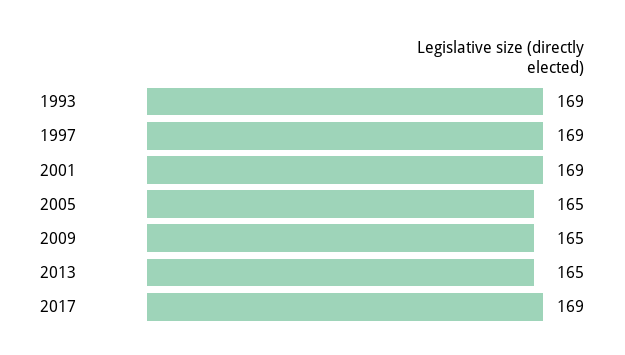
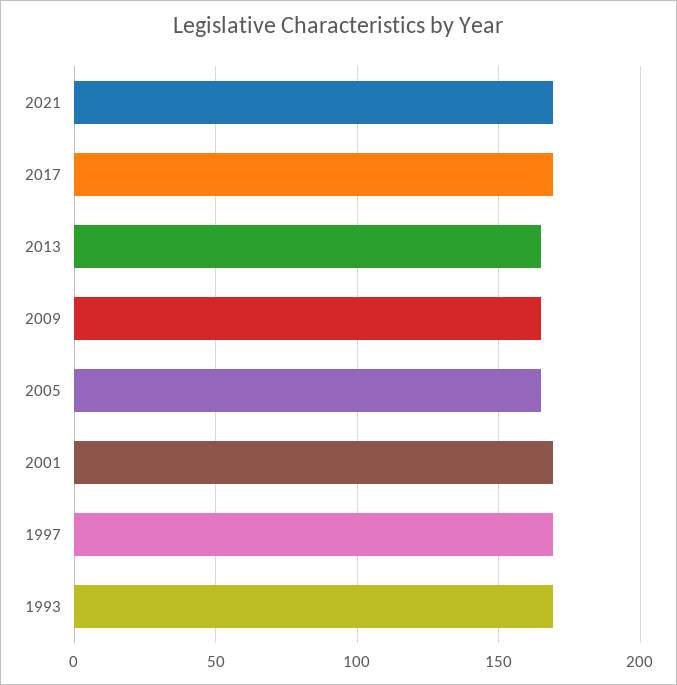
2021: none -> 170

